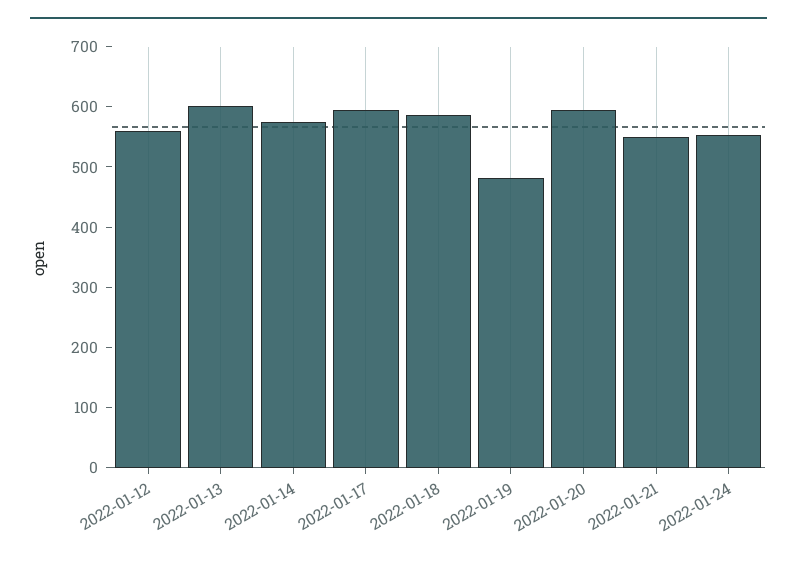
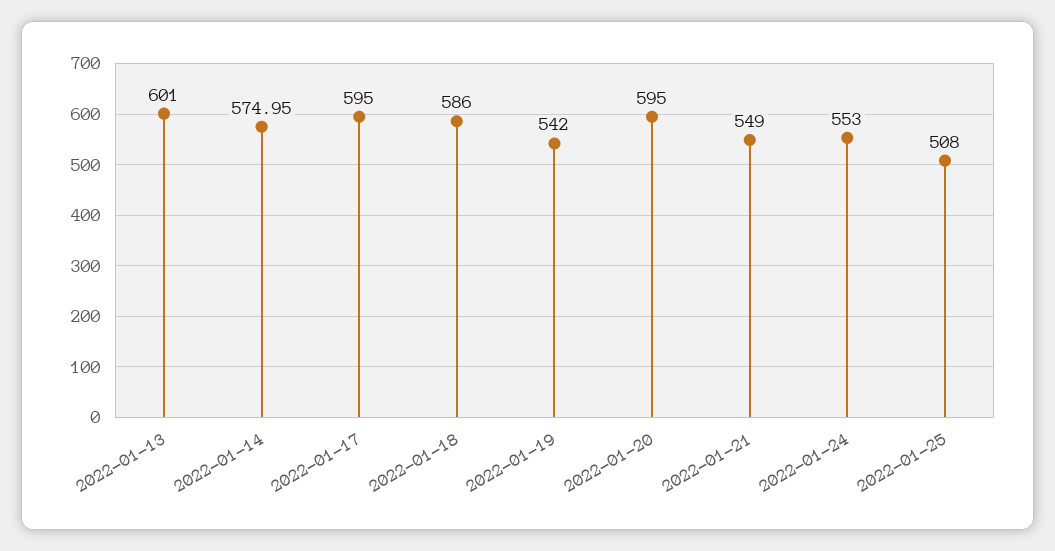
2022-01-12: 560 -> none
2022-01-19: 480 -> 542
2022-01-25: none -> 508

